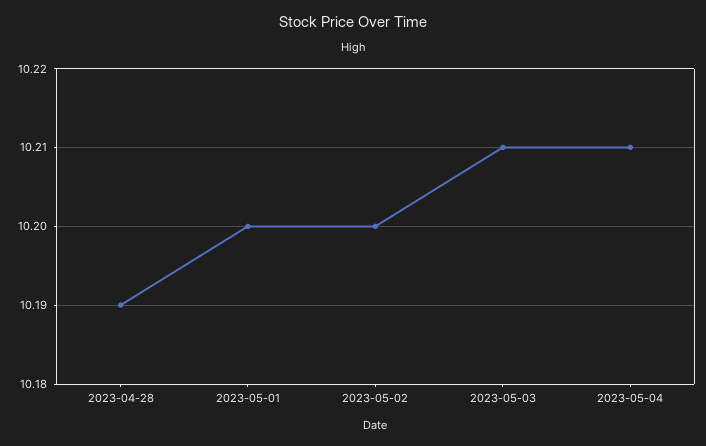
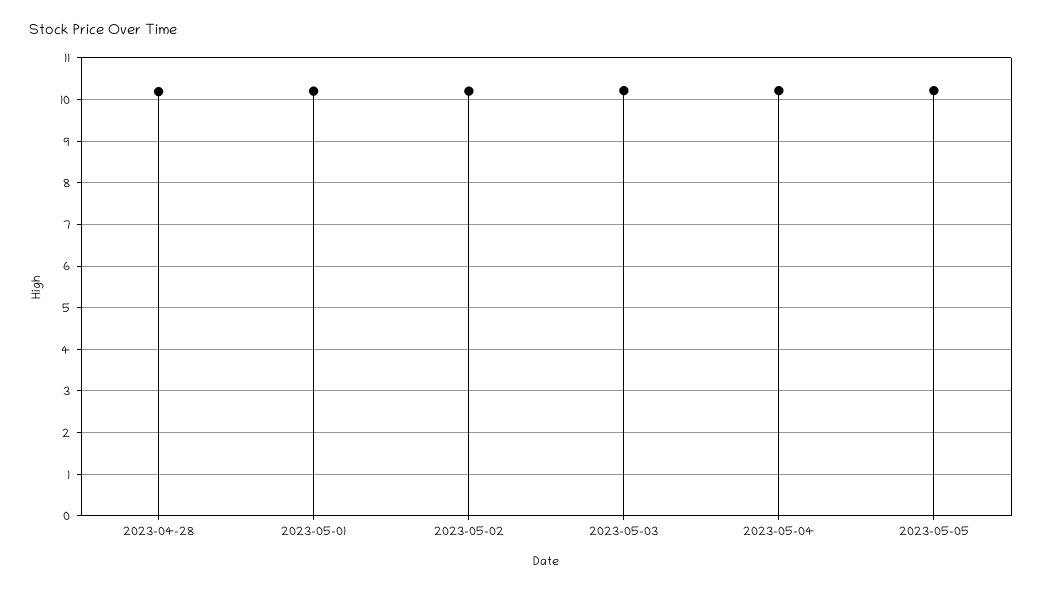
2023-05-05: none -> 10.2

